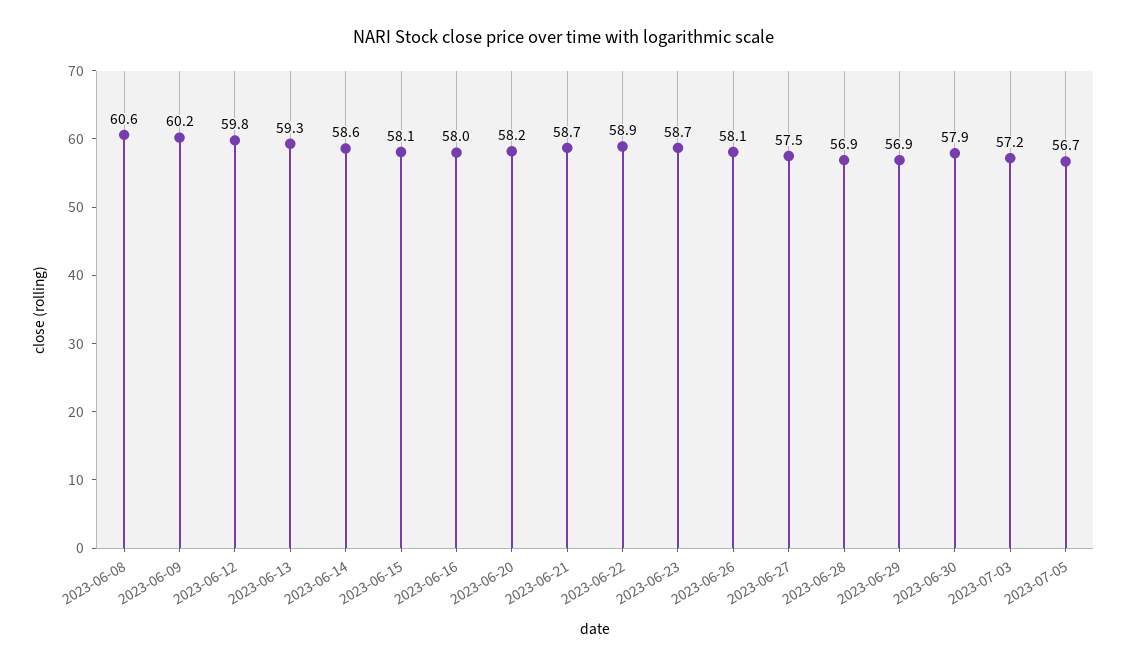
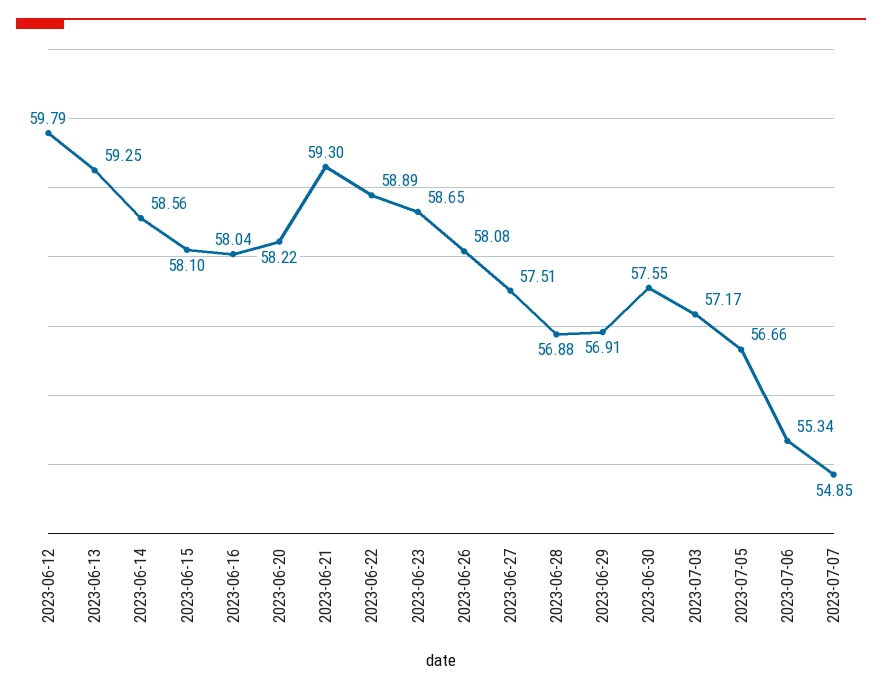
2023-06-08: 60.6 -> none
2023-06-09: 60.2 -> none
2023-06-21: 58.7 -> 59.3
2023-06-30: 57.9 -> 57.55
2023-07-06: none -> 55.34
2023-07-07: none -> 54.85

